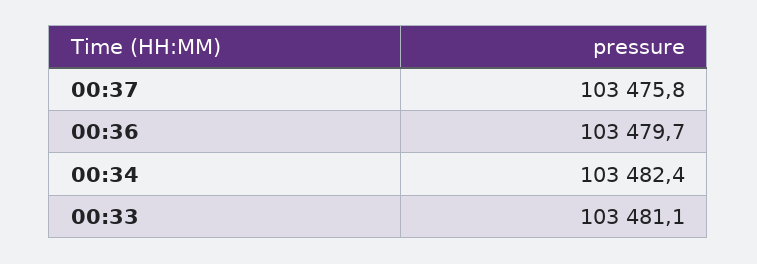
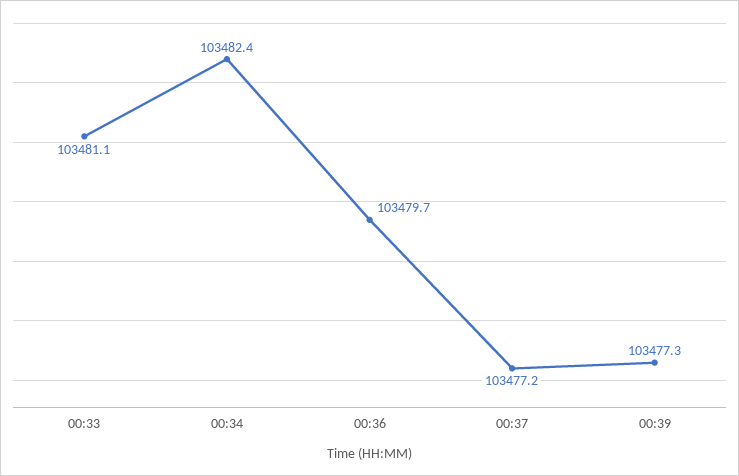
00:37: 103475.8 -> 103477.2
00:39: none -> 103477.3

